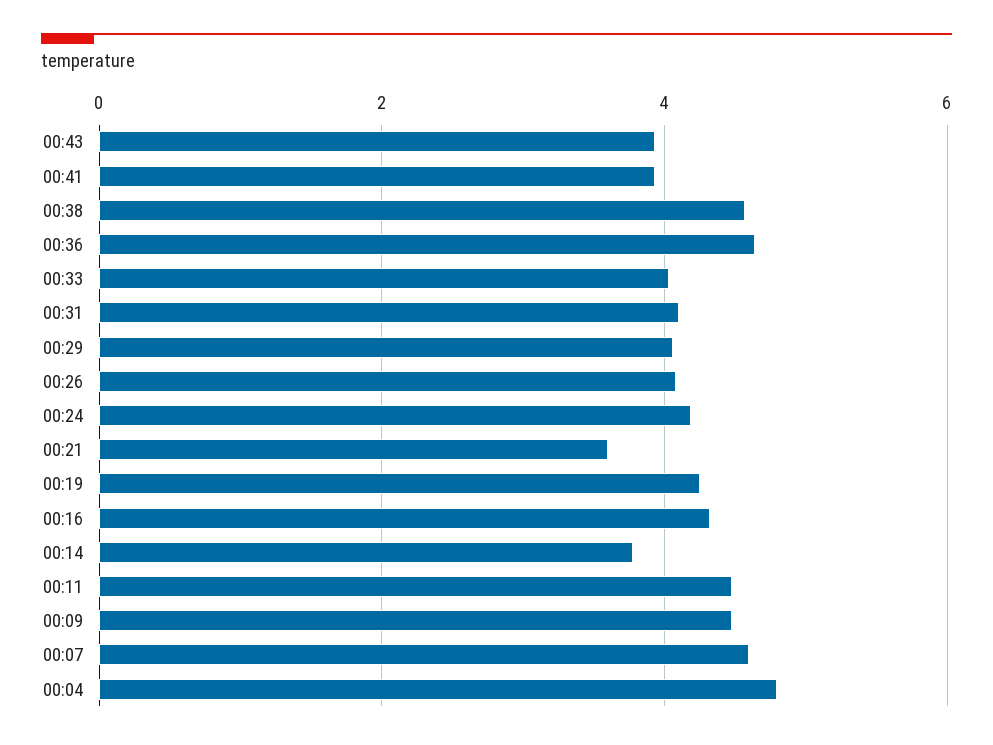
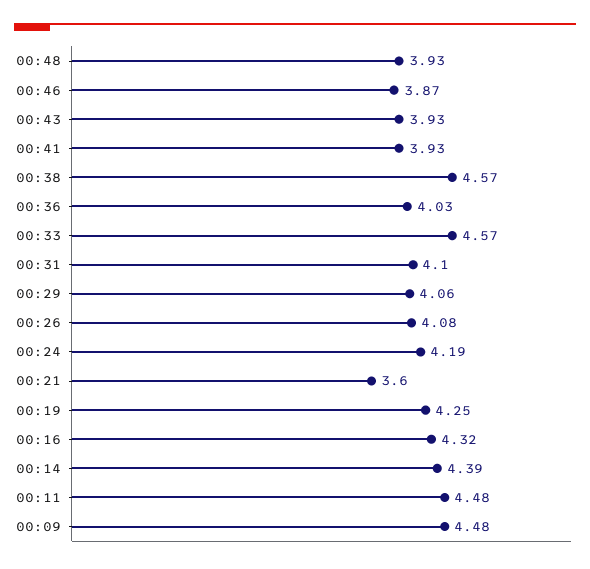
00:36: 4.6 -> 4.03
00:33: 4 -> 4.57
00:14: 3.8 -> 4.39
00:07: 4.6 -> none
00:04: 4.8 -> none
00:48: none -> 3.93
00:46: none -> 3.87

